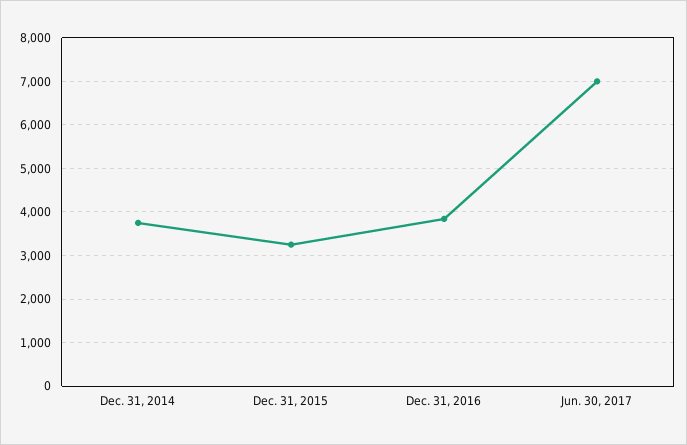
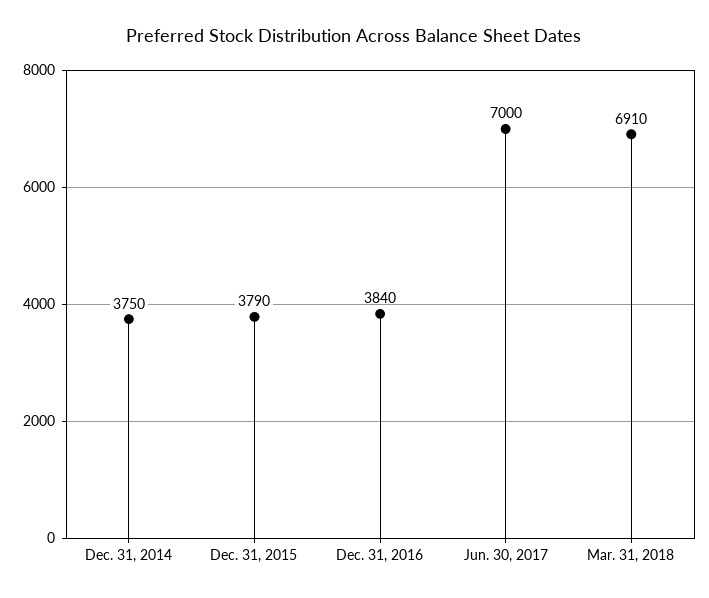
Dec. 31, 2015: 3200 -> 3790
Mar. 31, 2018: none -> 6910

